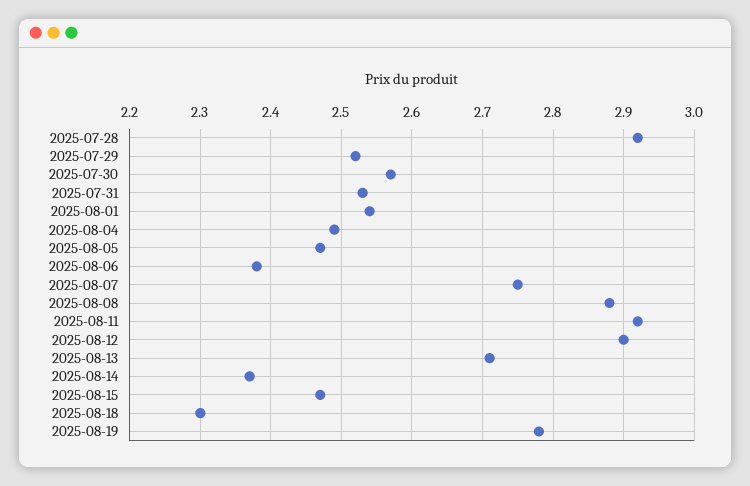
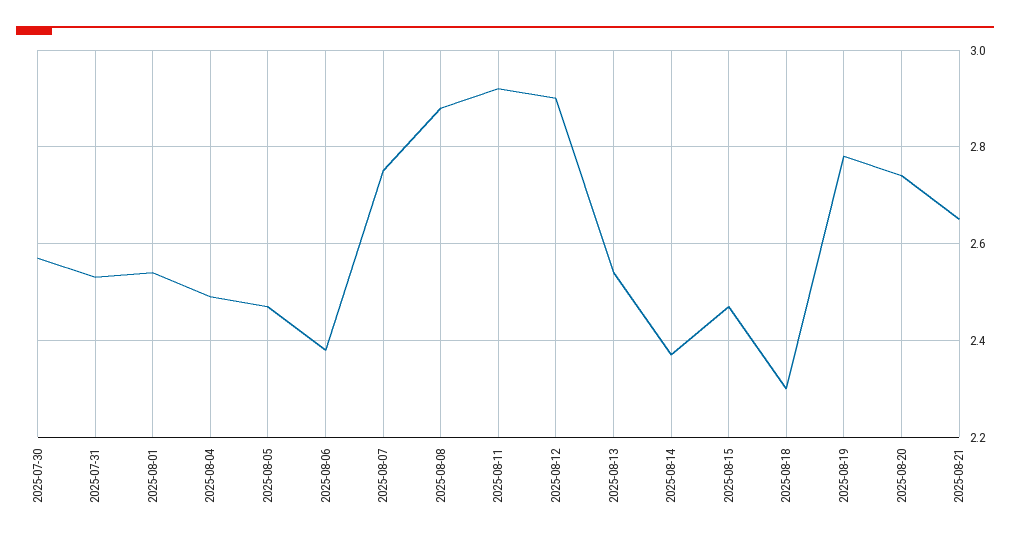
2025-07-28: 2.92 -> none
2025-07-29: 2.52 -> none
2025-08-13: 2.71 -> 2.55
2025-08-20: none -> 2.75
2025-08-21: none -> 2.65

